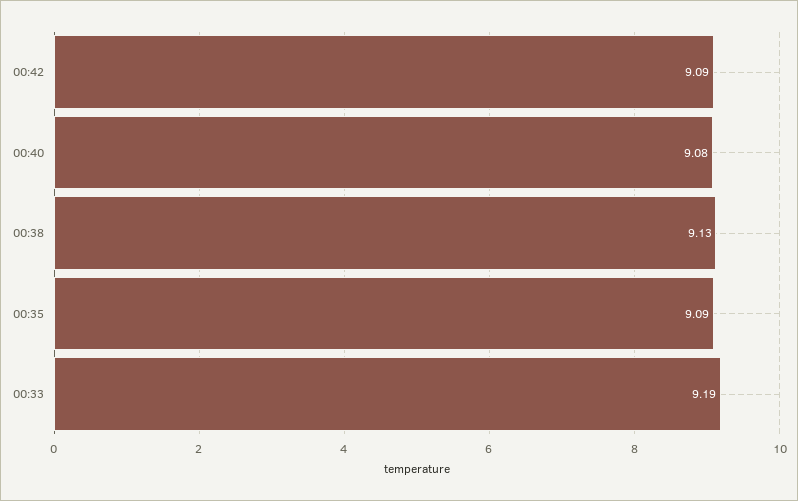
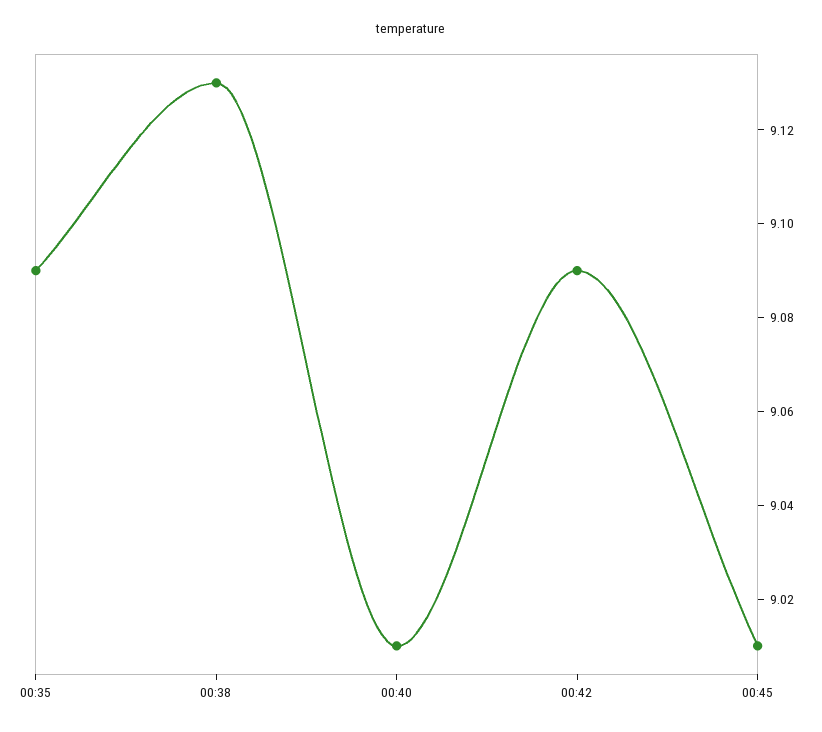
00:40: 9.08 -> 9.01
00:33: 9.19 -> none
00:45: none -> 9.01

